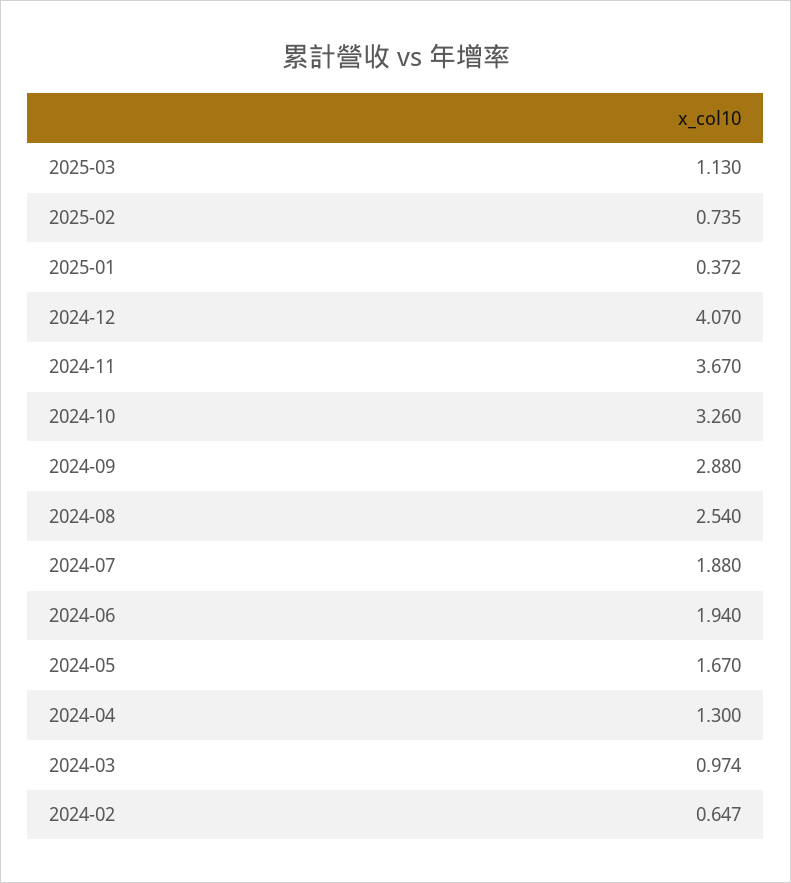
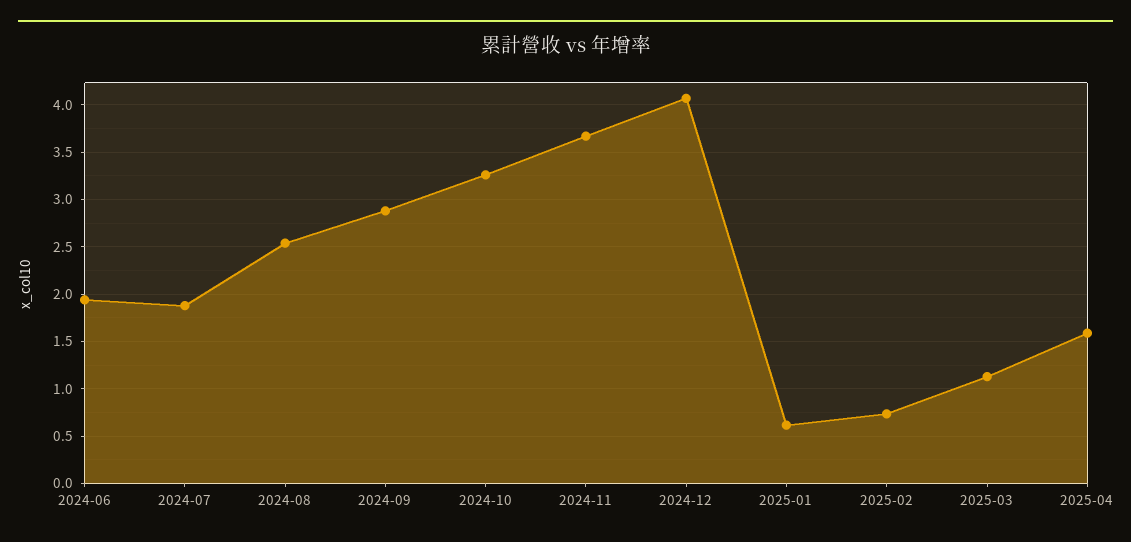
2025-01: 0.372 -> 0.6
2024-05: 1.67 -> none
2024-04: 1.3 -> none
2024-03: 0.974 -> none
2024-02: 0.647 -> none
2025-04: none -> 1.6

